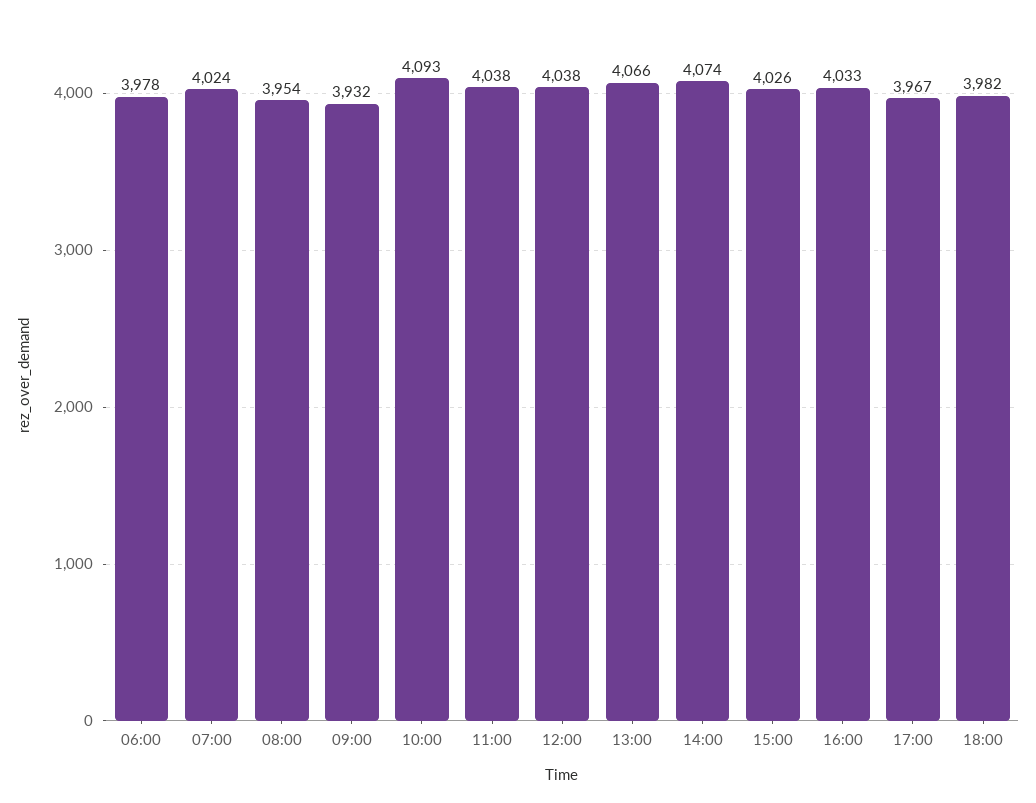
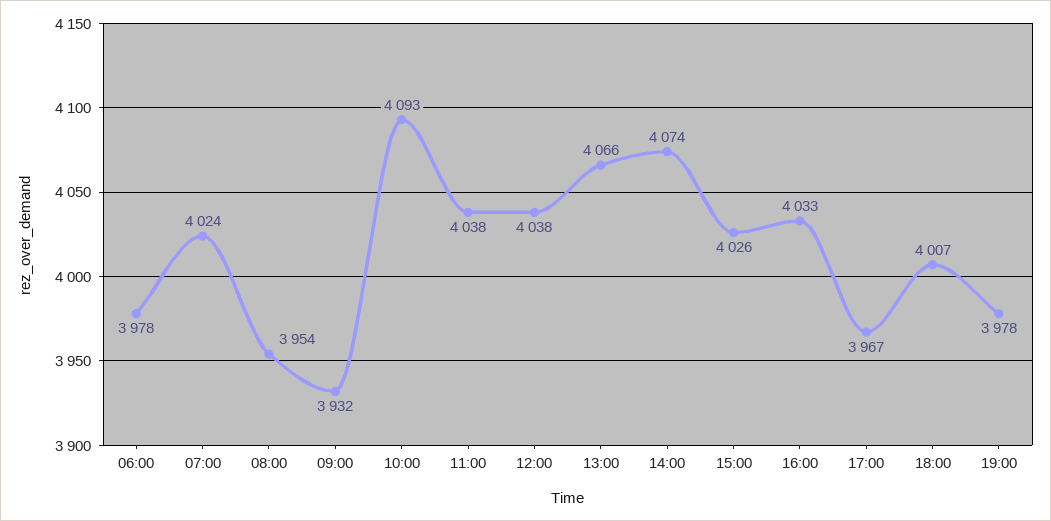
18:00: 3982 -> 4007
19:00: none -> 3978

